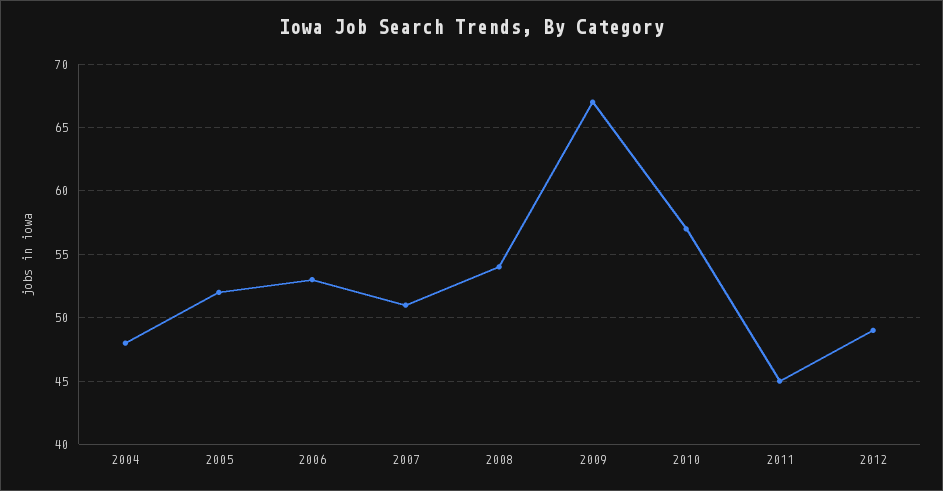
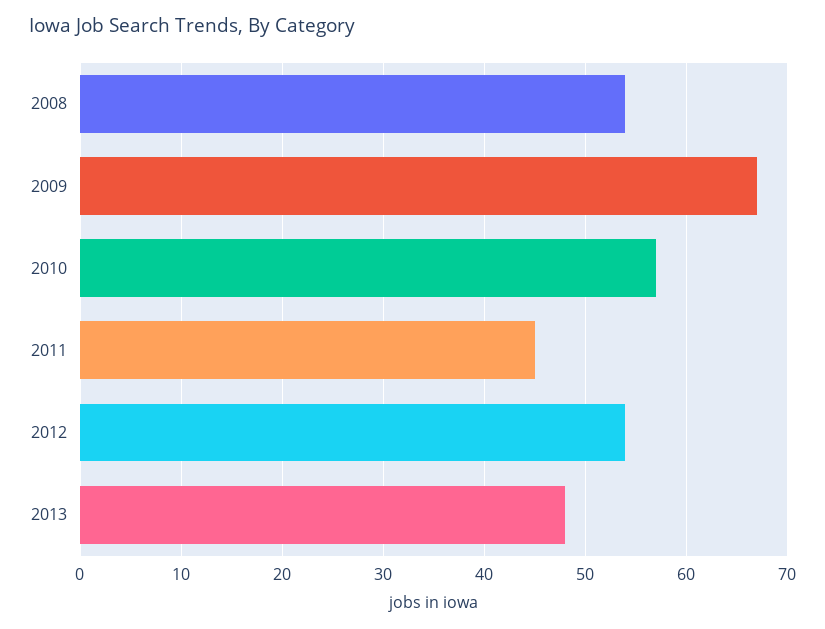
2004: 48 -> none
2005: 52 -> none
2006: 53 -> none
2007: 51 -> none
2012: 49 -> 54
2013: none -> 48

